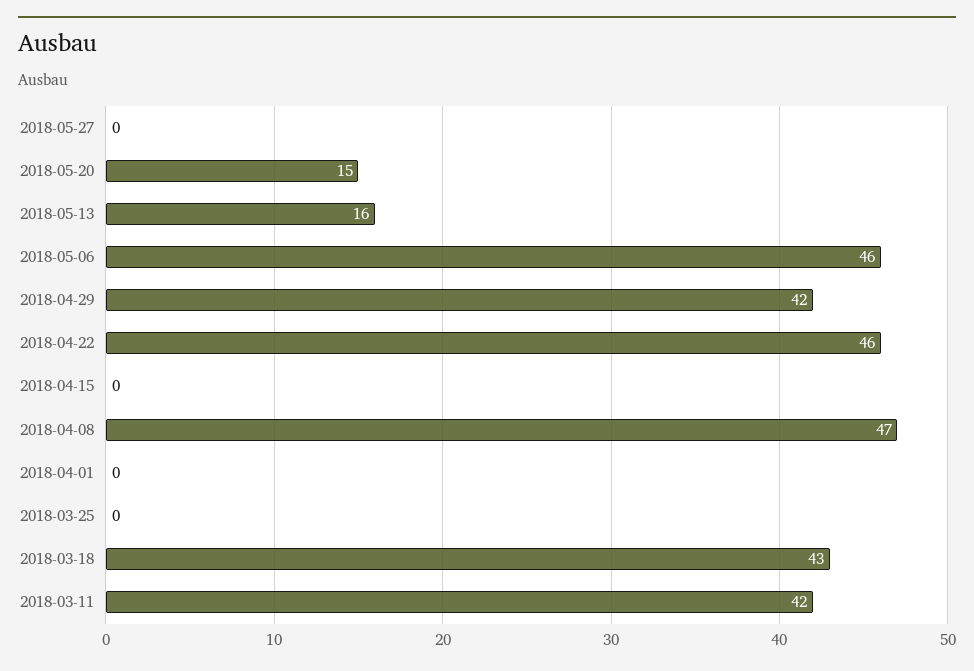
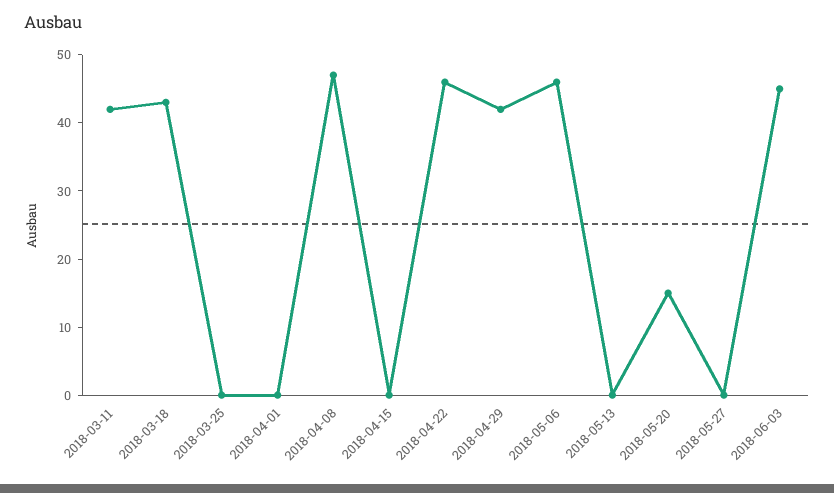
2018-05-13: 16 -> 0
2018-06-03: none -> 45

